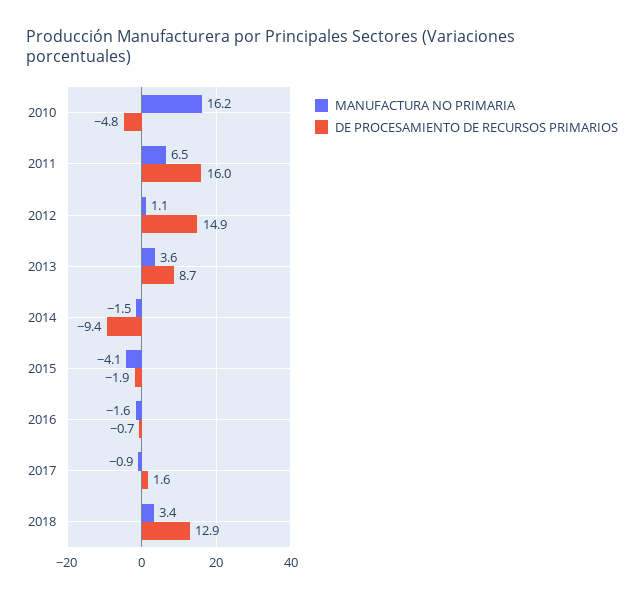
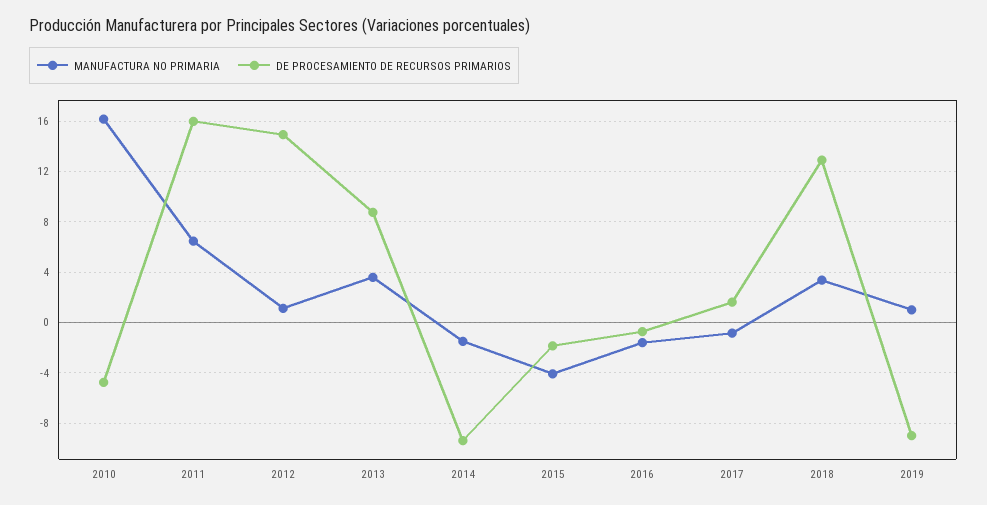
MANUFACTURA NO PRIMARIA, 2019: none -> 1
DE PROCESAMIENTO DE RECURSOS PRIMARIOS, 2019: none -> -9

